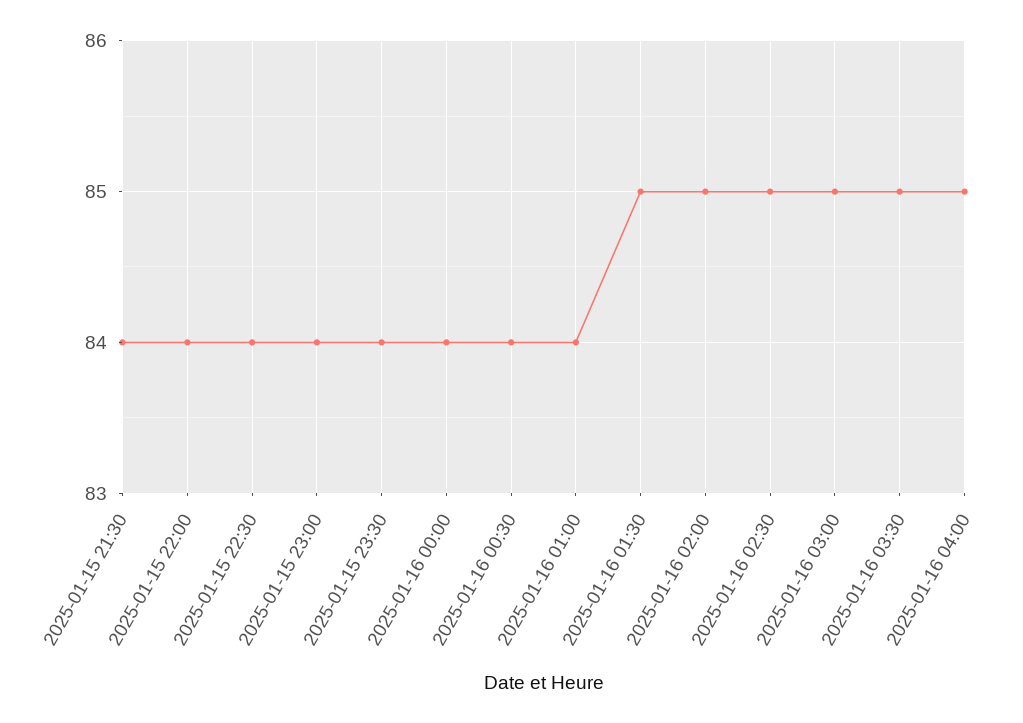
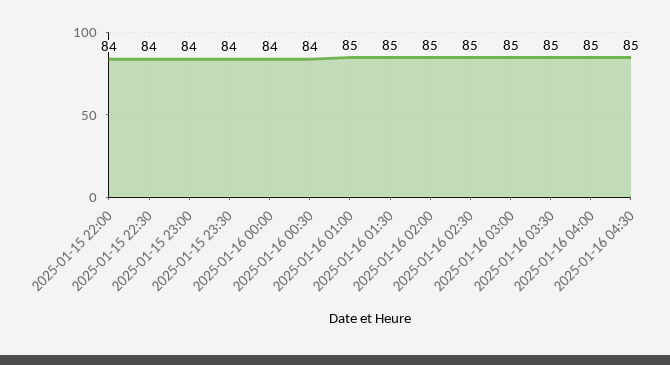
2025-01-15 21:30: 84 -> none
2025-01-16 01:00: 84 -> 85
2025-01-16 04:30: none -> 85

